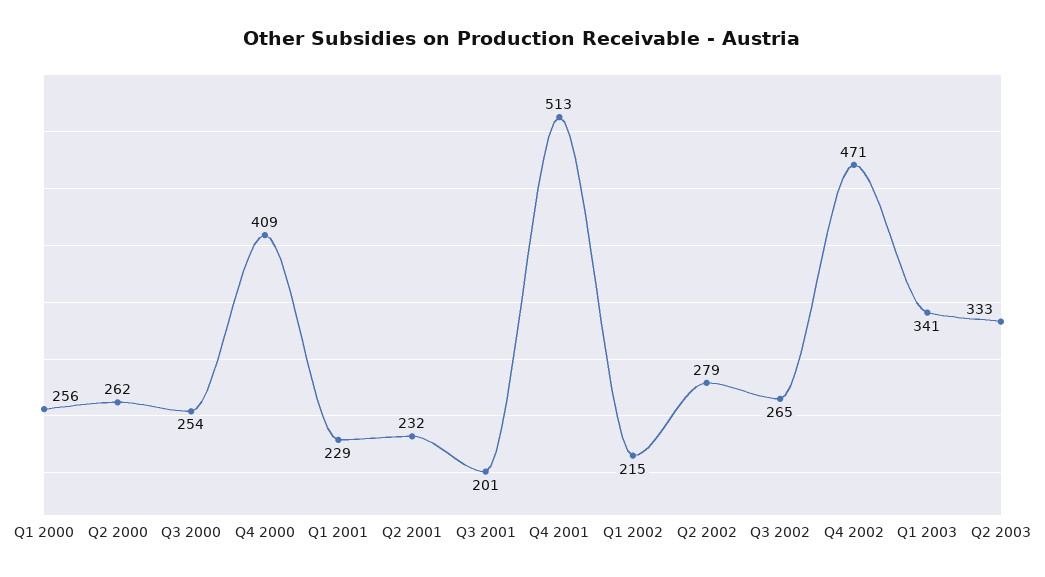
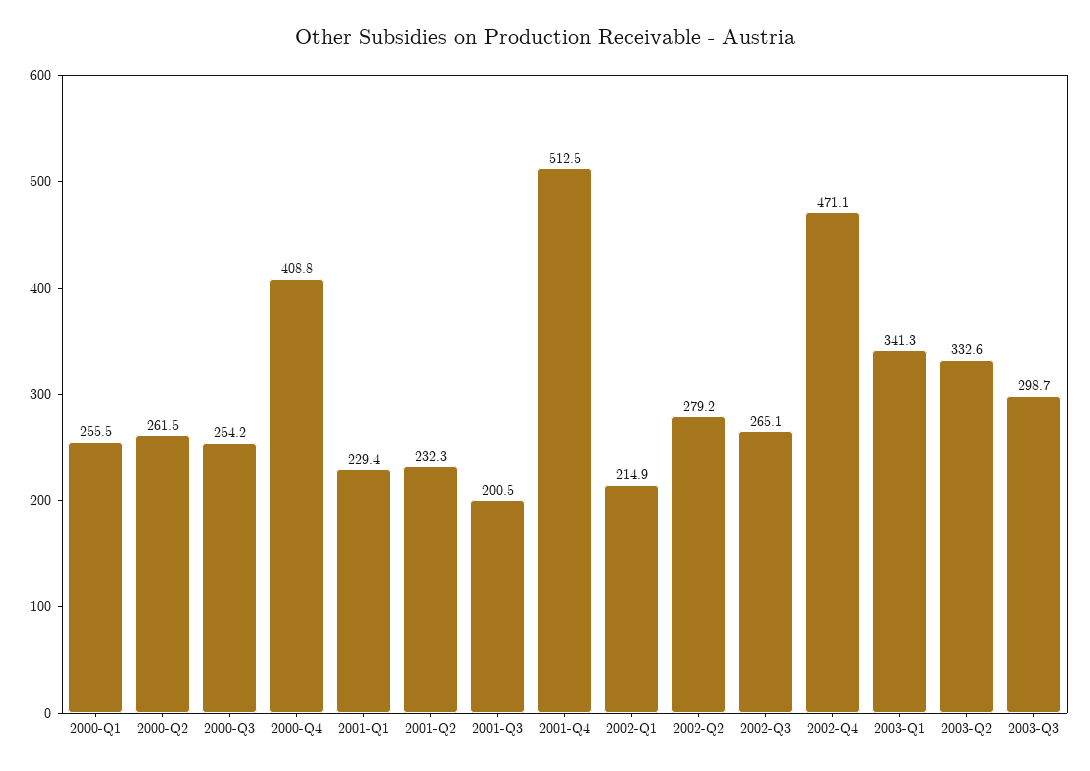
2003-Q3: none -> 298.7

